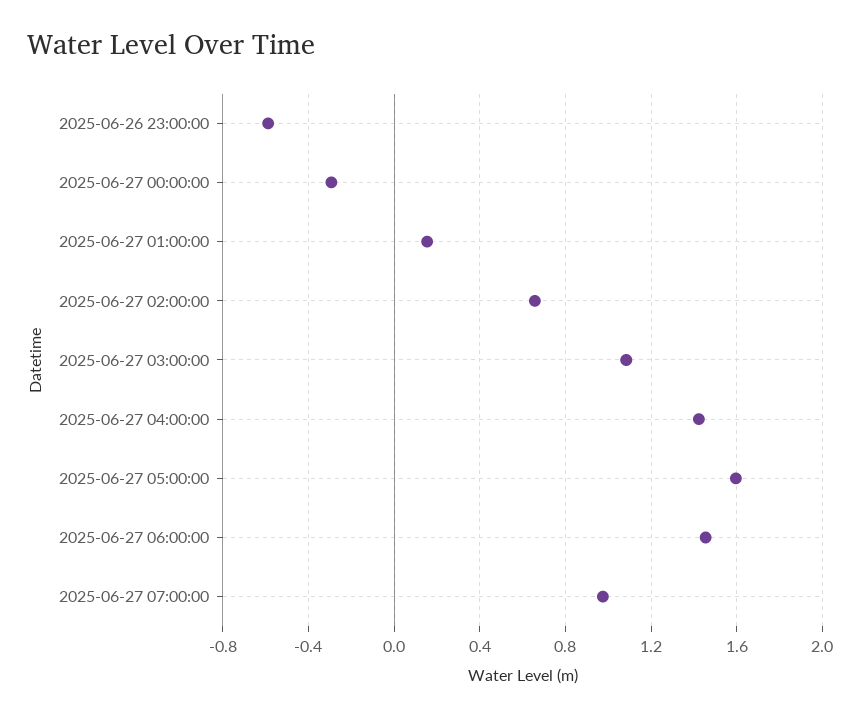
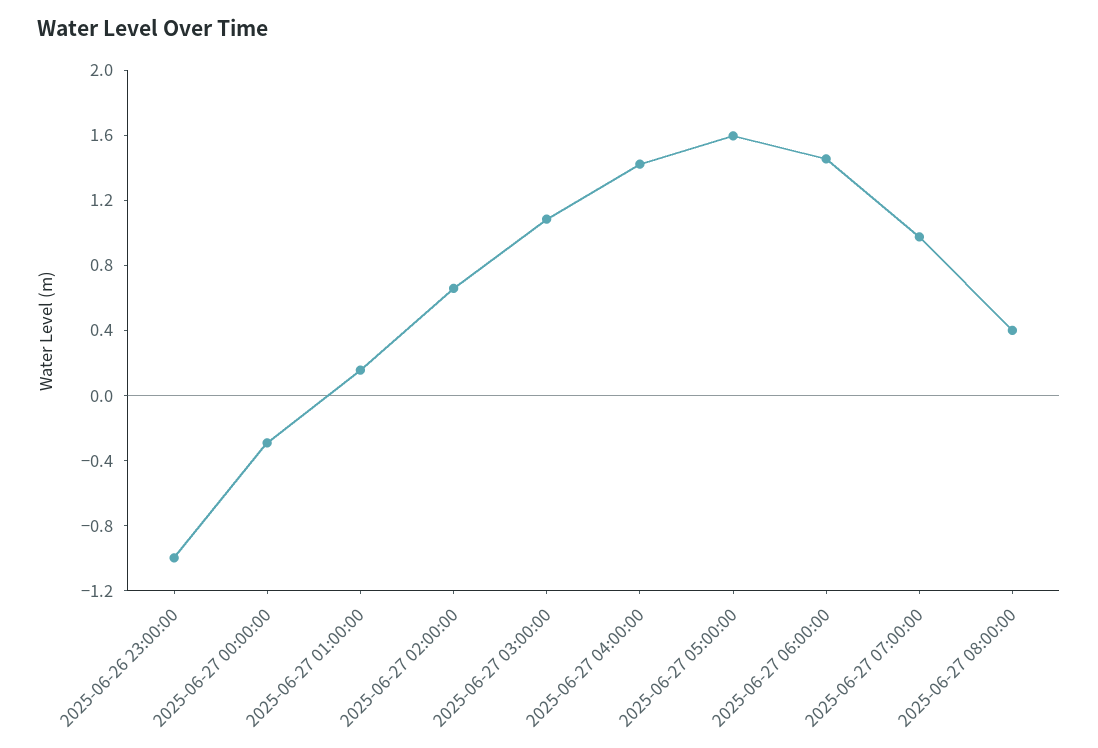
2025-06-26 23:00:00: -0.6 -> -1
2025-06-27 08:00:00: none -> 0.4

